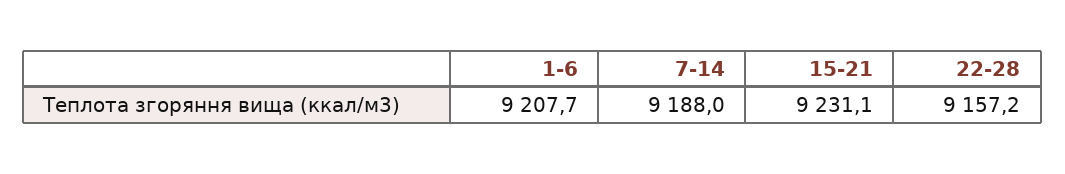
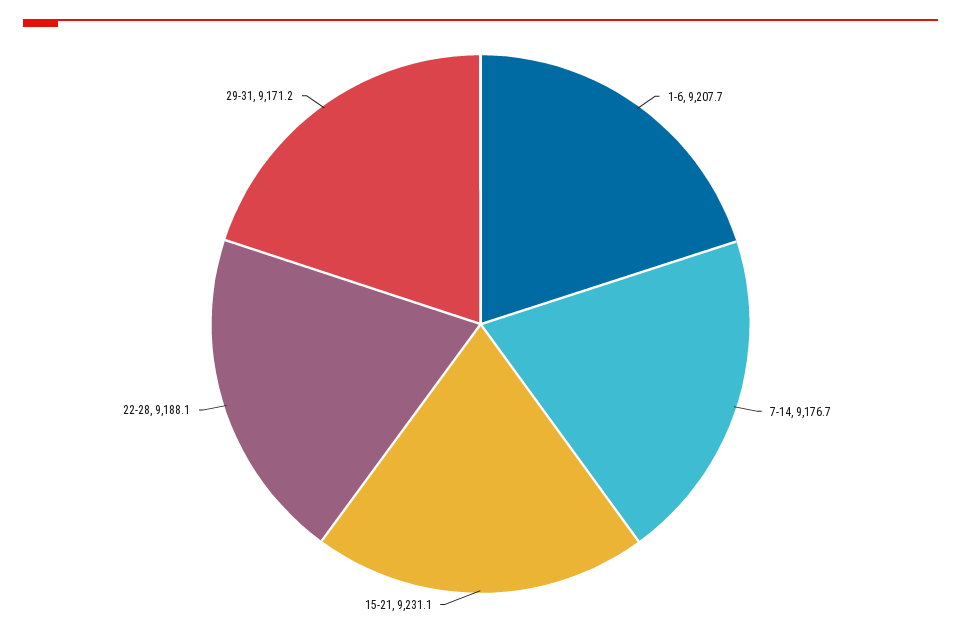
7-14: 9188 -> 9176.7
22-28: 9157.2 -> 9188.1
29-31: none -> 9171.2

